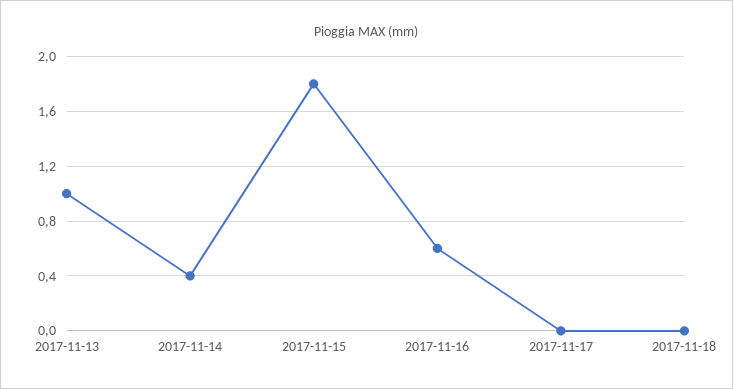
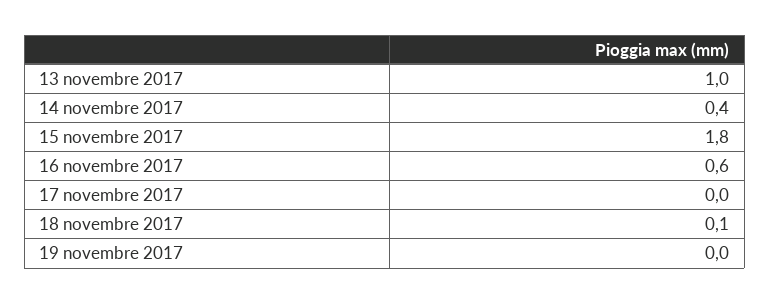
2017-11-18: 0 -> 0.1
19 novembre 2017: none -> 0

